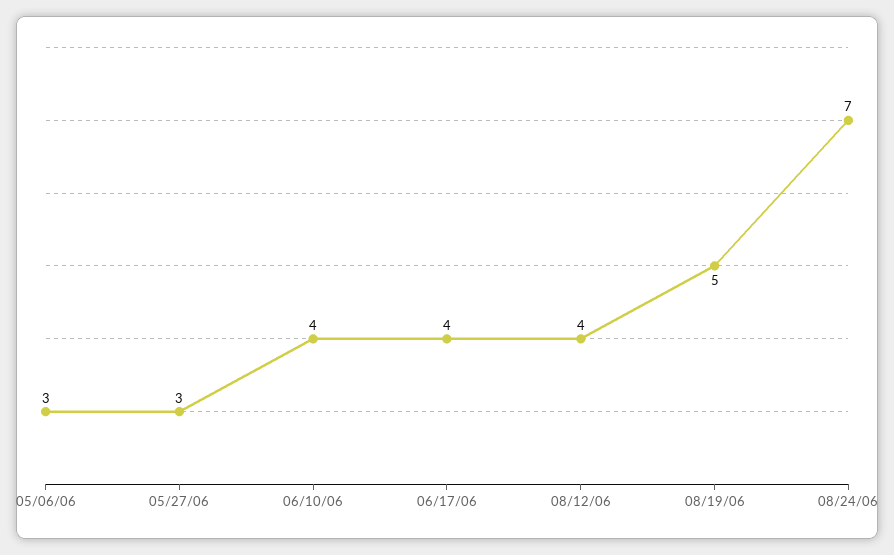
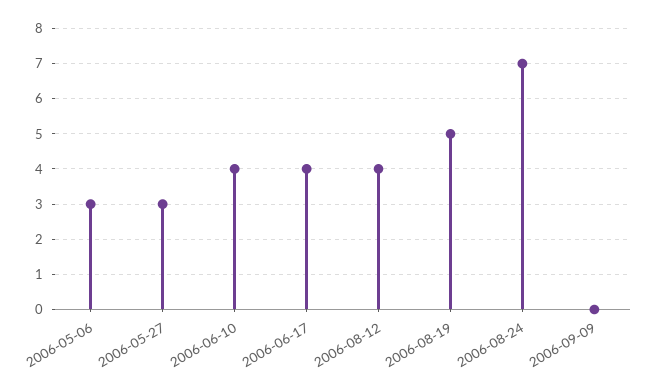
2006-09-09: none -> 0

